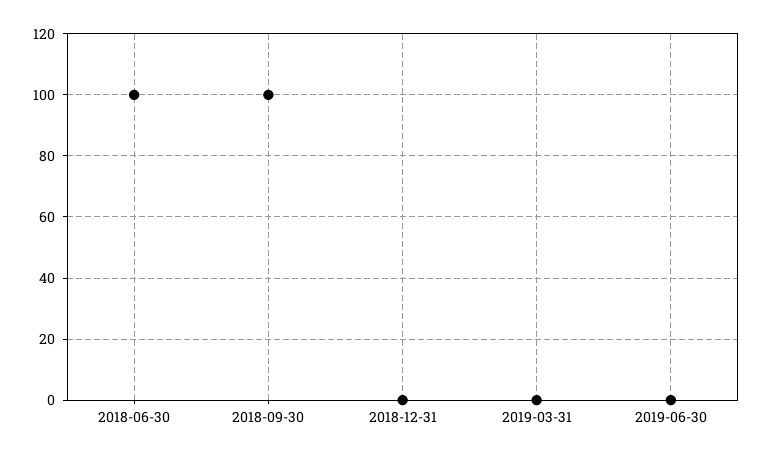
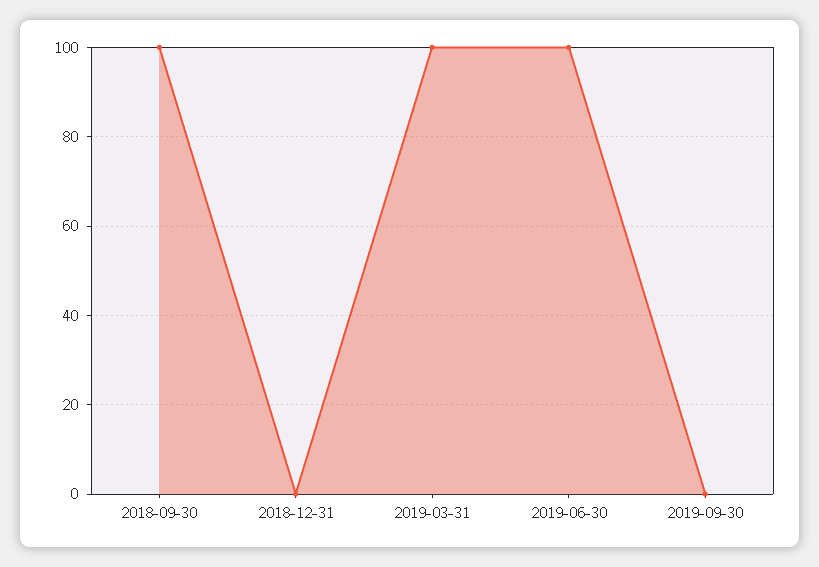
2018-06-30: 100 -> none
2019-03-31: 0 -> 100
2019-06-30: 0 -> 100
2019-09-30: none -> 0

